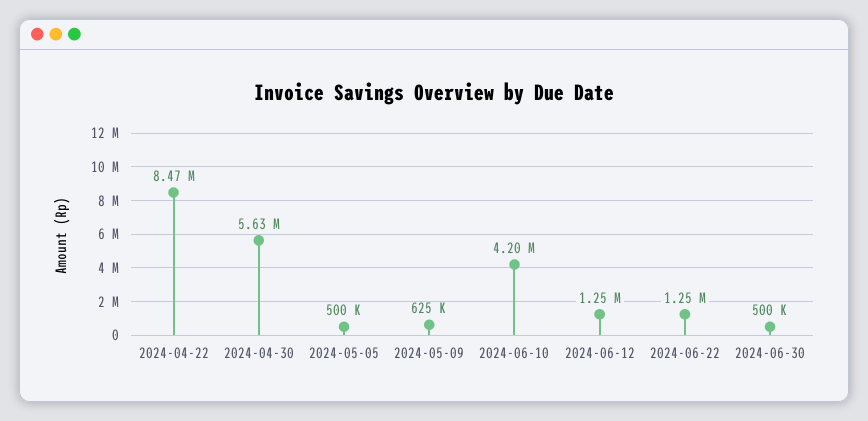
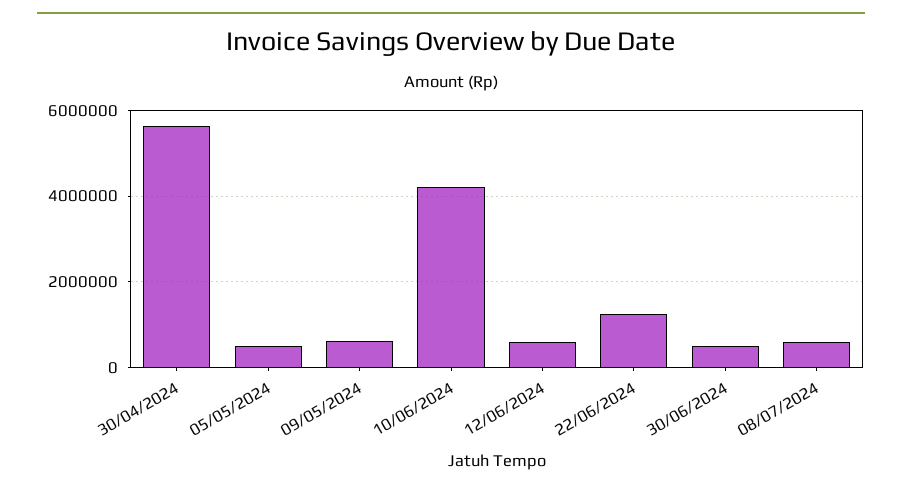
2024-04-22: 8470000 -> none
2024-06-12: 1250000 -> 600000
08/07/2024: none -> 600000

